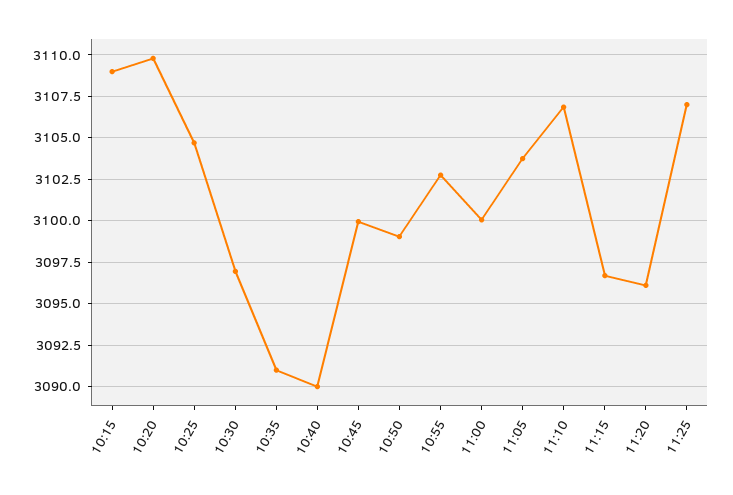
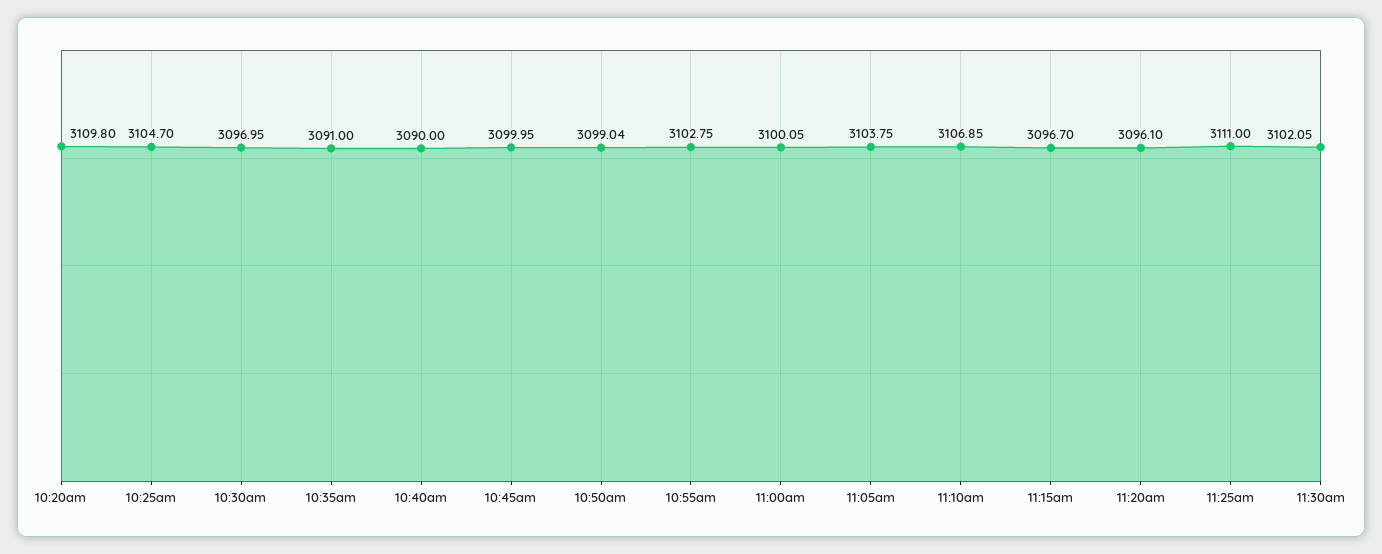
10:15: 3109 -> none
11:25: 3107 -> 3111
11:30am: none -> 3102.05

